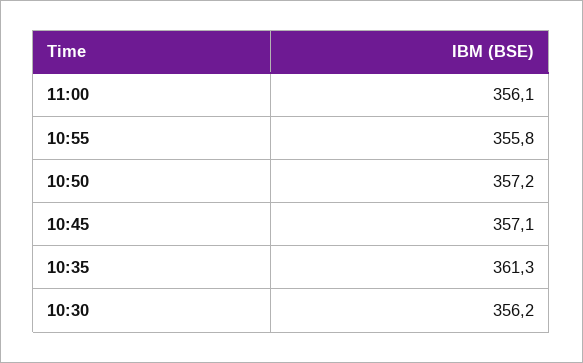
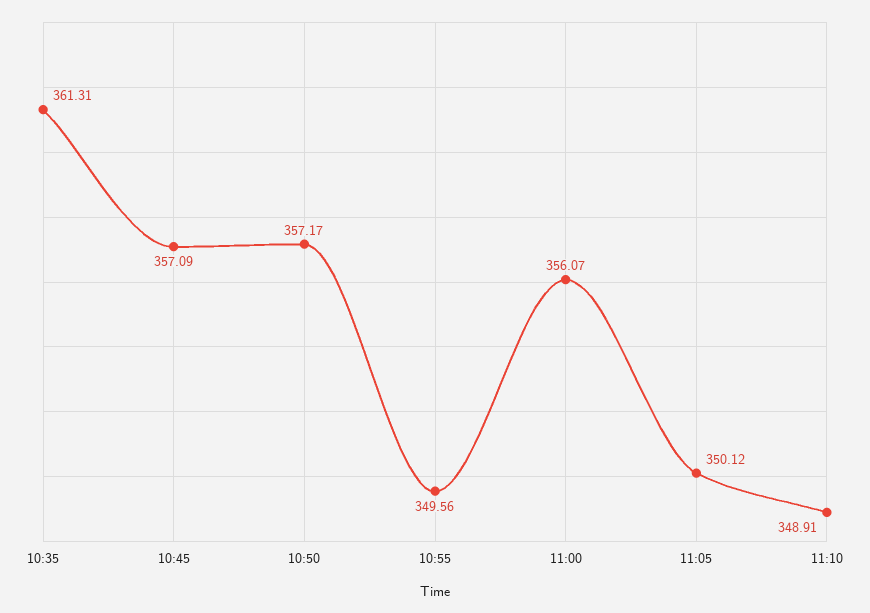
10:55: 355.8 -> 349.56
10:30: 356.2 -> none
11:05: none -> 350.12
11:10: none -> 348.91

